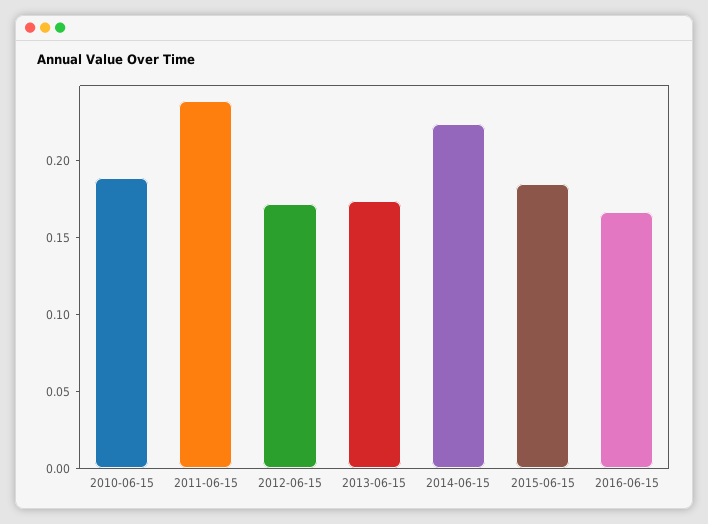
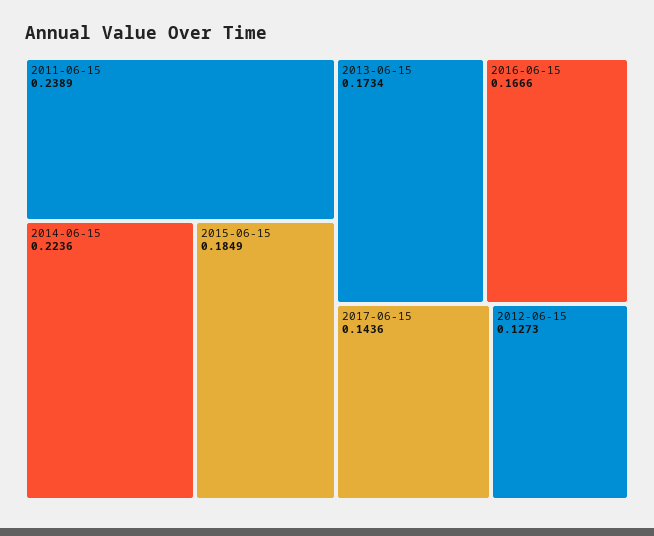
2010-06-15: 0.19 -> none
2012-06-15: 0.17 -> 0.1273
2017-06-15: none -> 0.1436

